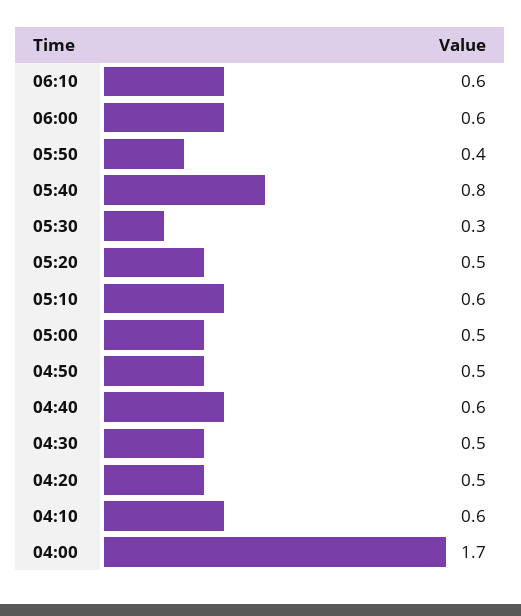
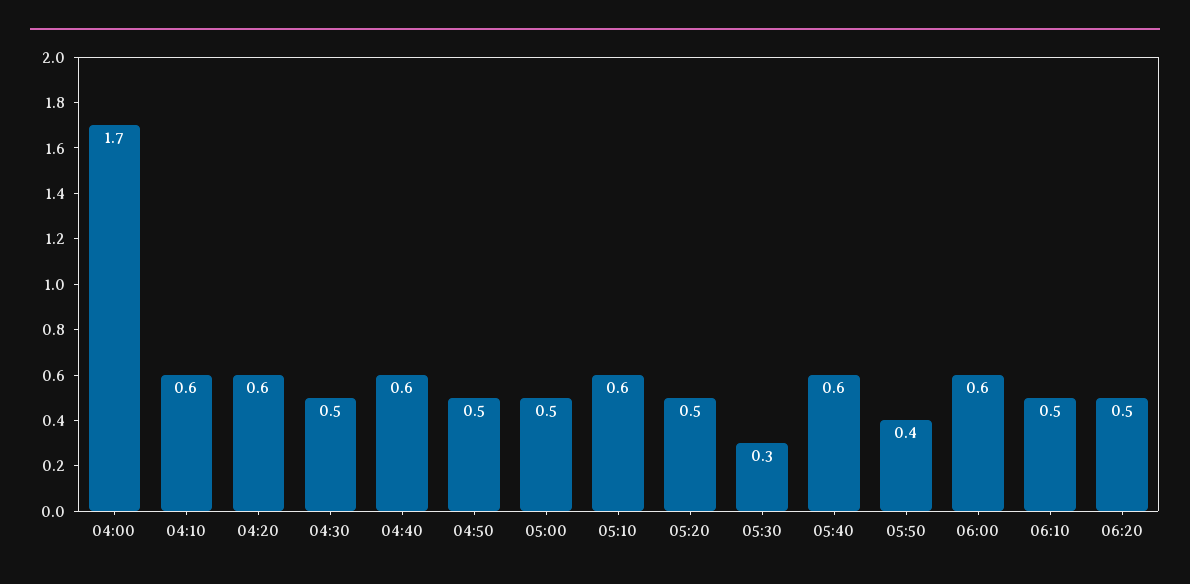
06:10: 0.6 -> 0.5
05:40: 0.8 -> 0.6
04:20: 0.5 -> 0.6
06:20: none -> 0.5

